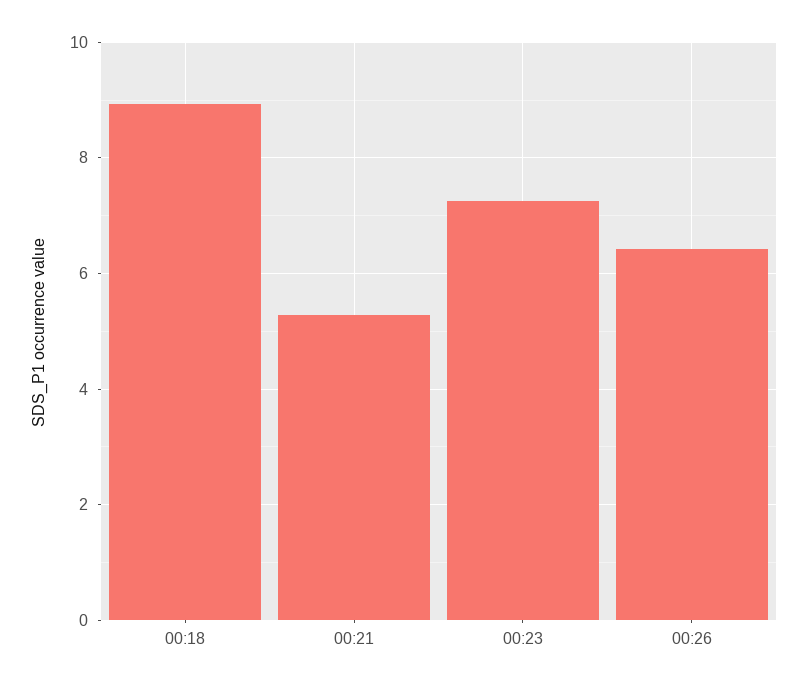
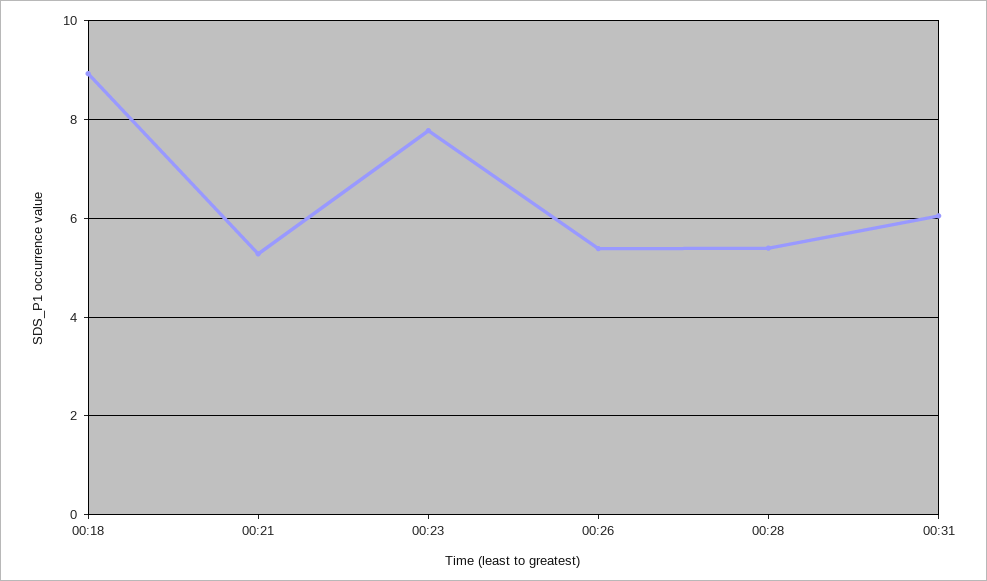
00:23: 7.2 -> 7.8
00:26: 6.4 -> 5.4
00:28: none -> 5.4
00:31: none -> 6

